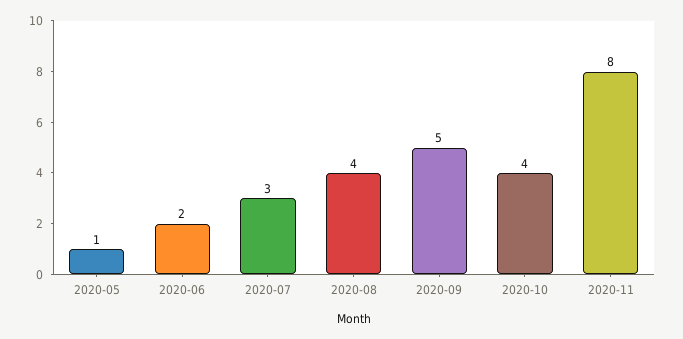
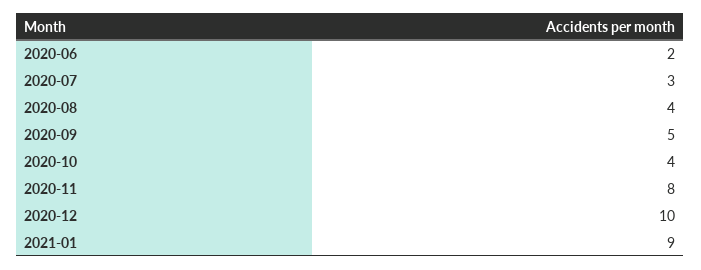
2020-05: 1 -> none
2020-12: none -> 10
2021-01: none -> 9

